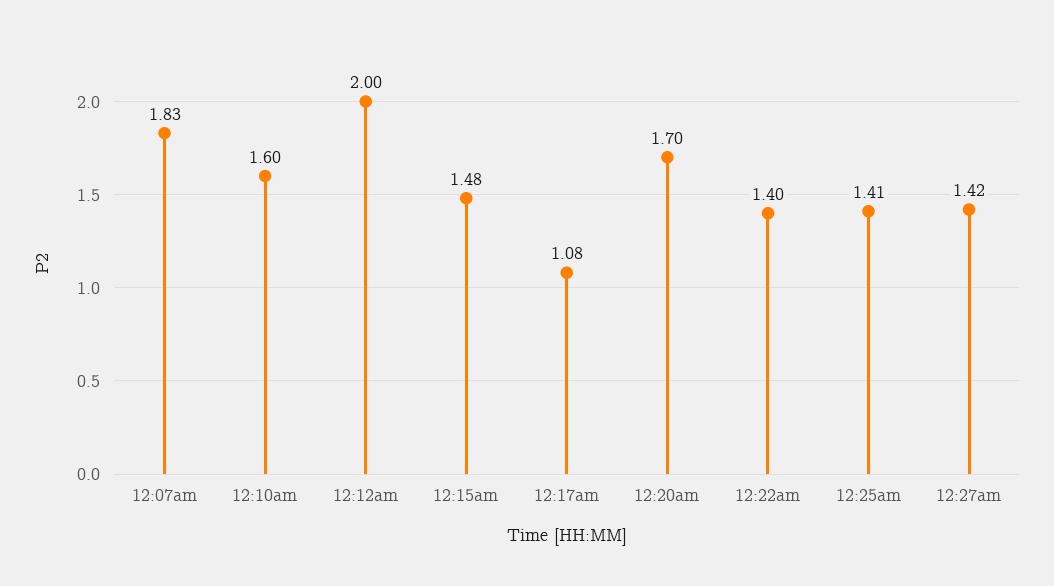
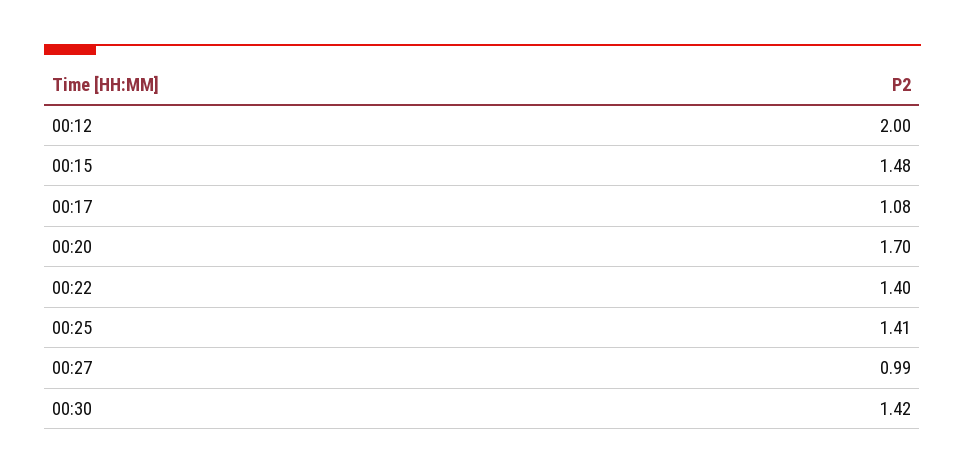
12:07am: 1.83 -> none
12:10am: 1.6 -> none
12:27am: 1.42 -> 0.99
00:30: none -> 1.42

